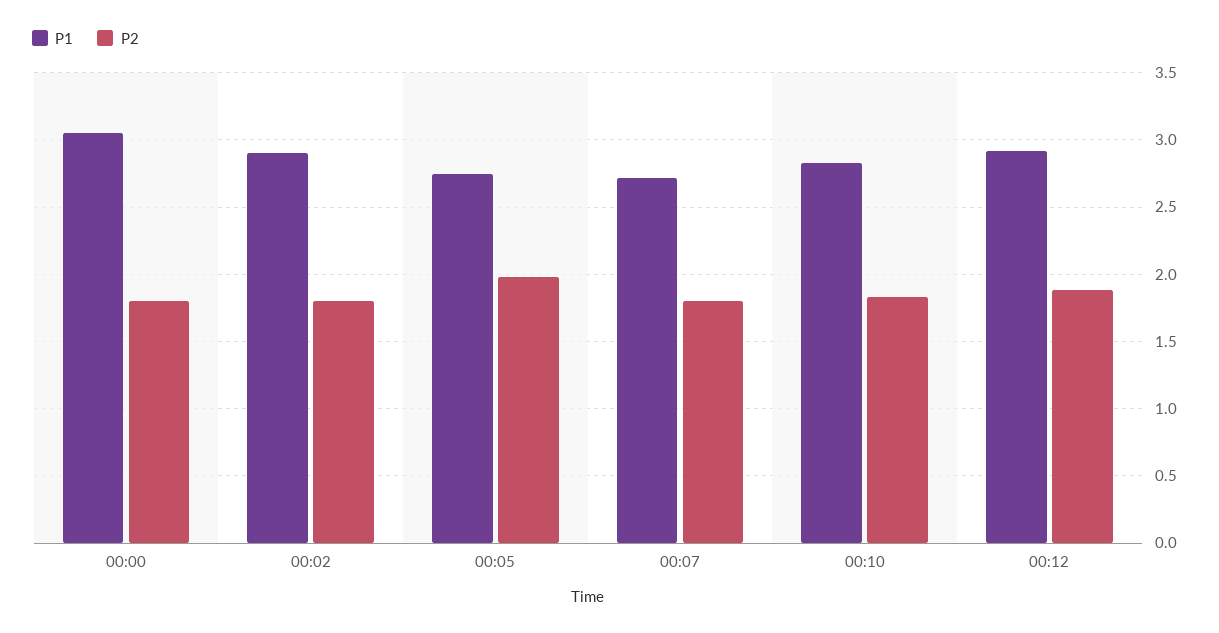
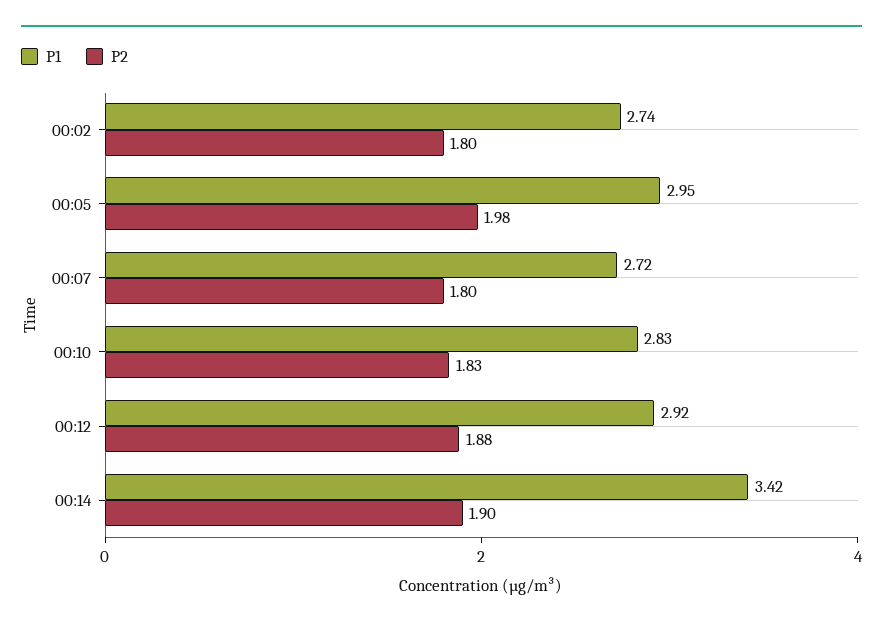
P1, 00:00: 3.05 -> none
P2, 00:00: 1.8 -> none
P1, 00:02: 2.9 -> 2.74
P1, 00:05: 2.75 -> 2.95
P1, 00:14: none -> 3.42
P2, 00:14: none -> 1.9

